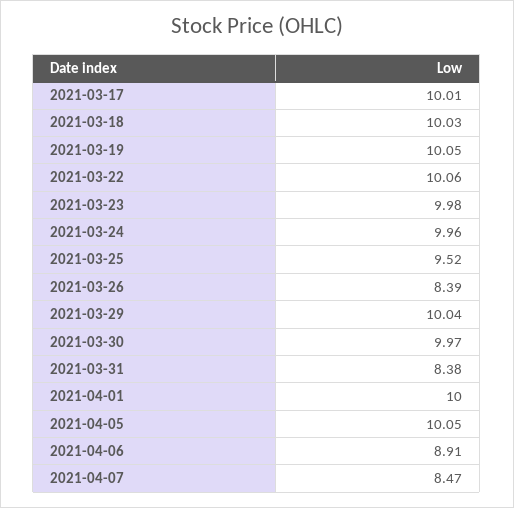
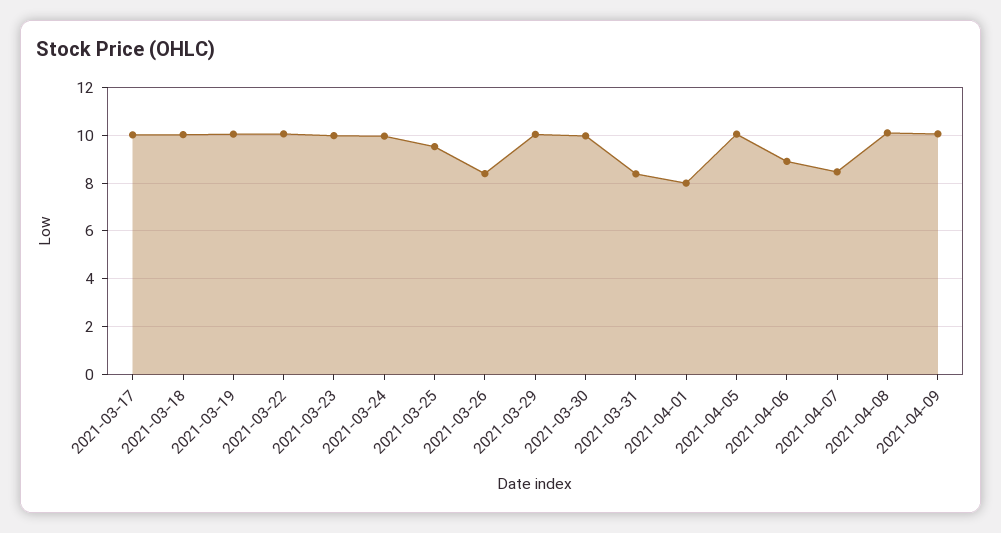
2021-04-01: 10 -> 8
2021-04-08: none -> 10
2021-04-09: none -> 10

